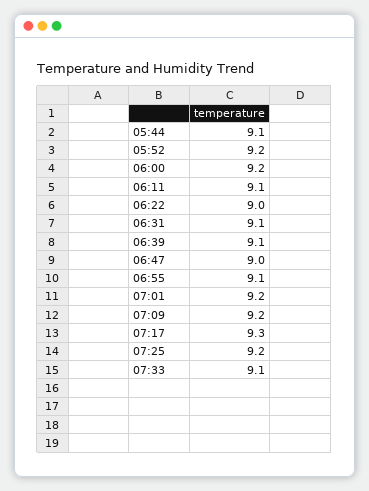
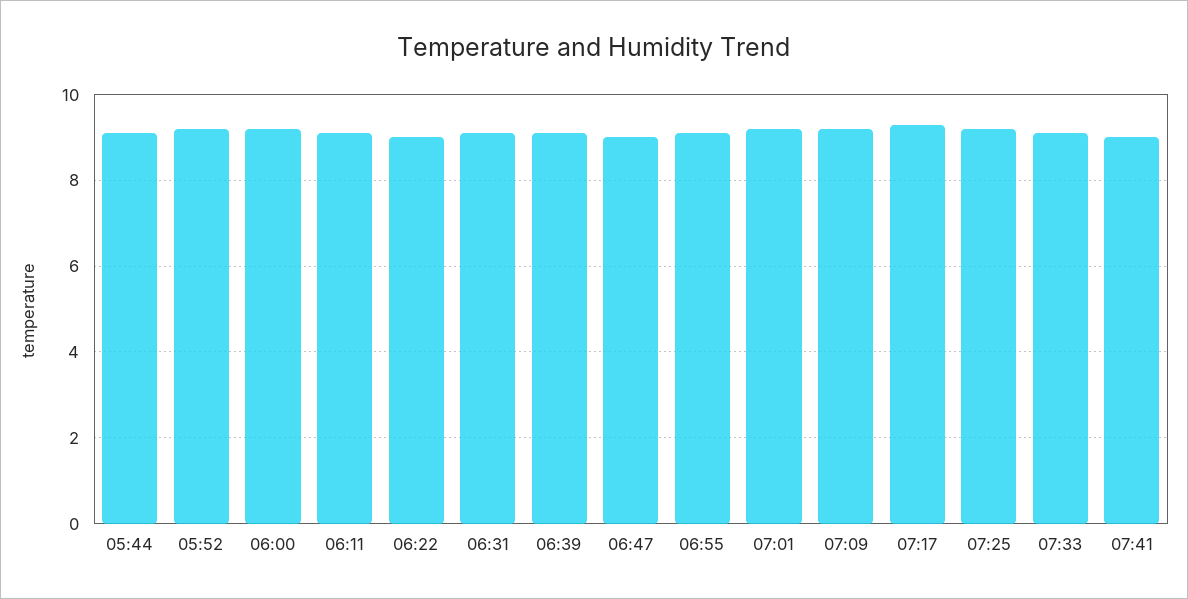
07:41: none -> 9

